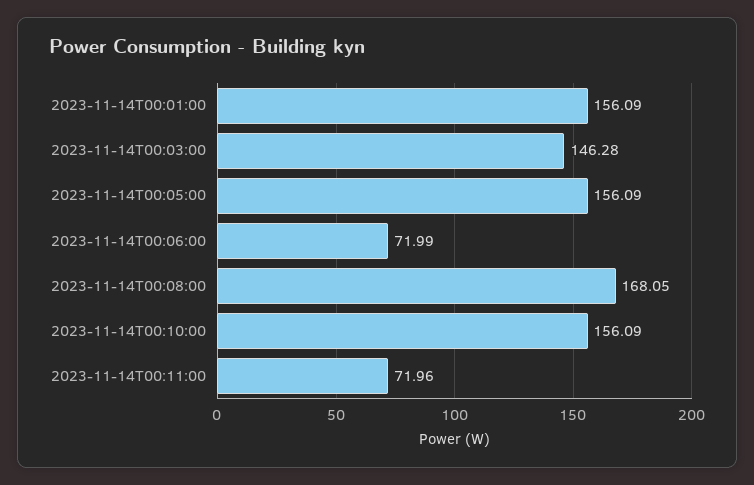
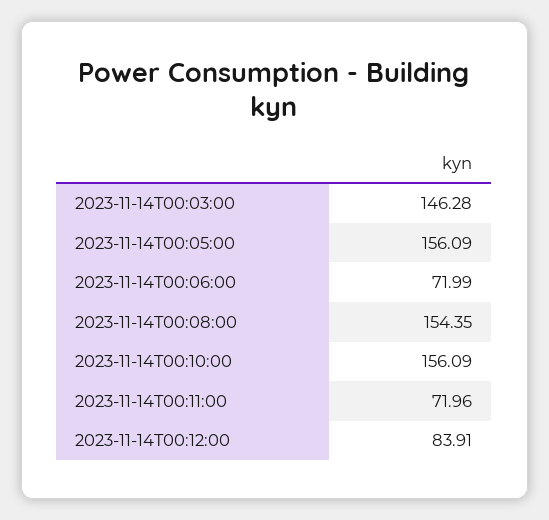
2023-11-14T00:01:00: 156.09 -> none
2023-11-14T00:08:00: 168.05 -> 154.35
2023-11-14T00:12:00: none -> 83.91

